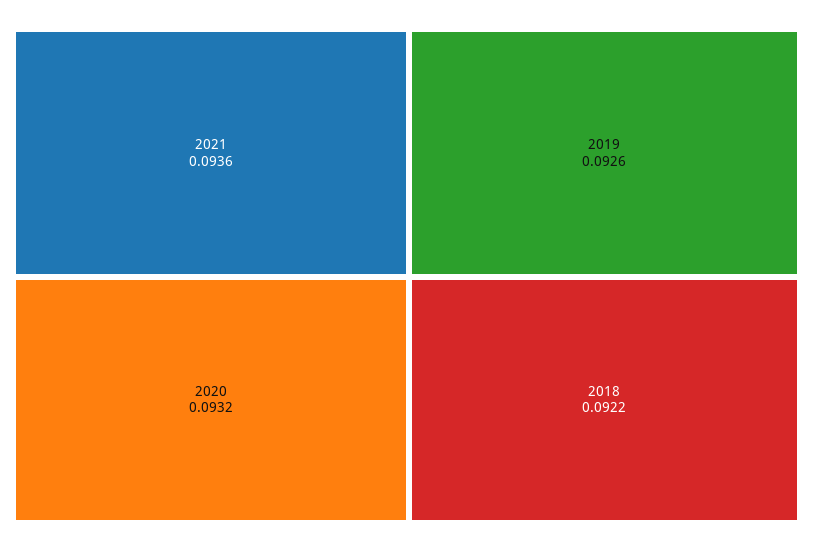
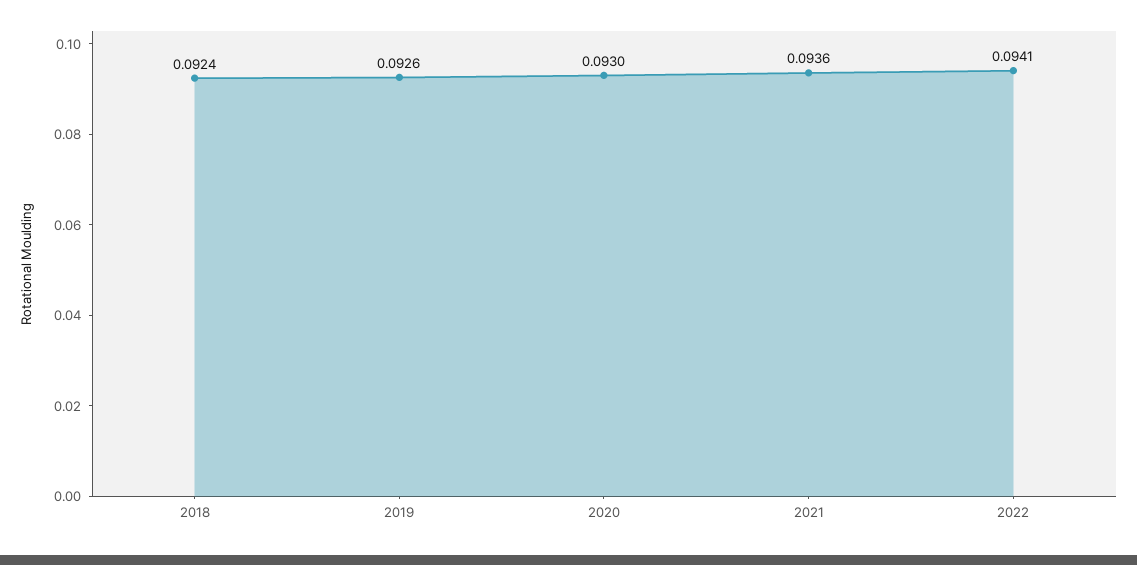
2020: 0.0932 -> 0.093
2018: 0.0922 -> 0.0924
2022: none -> 0.0941

